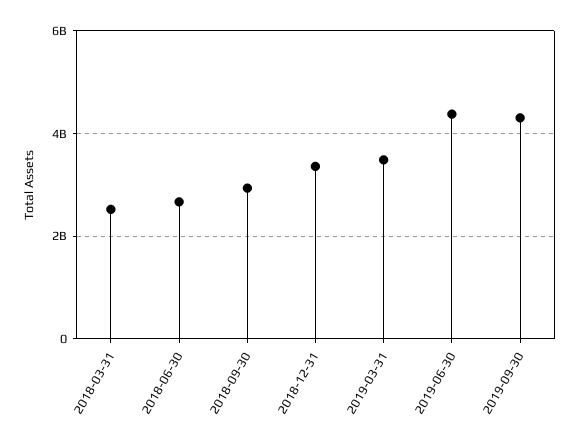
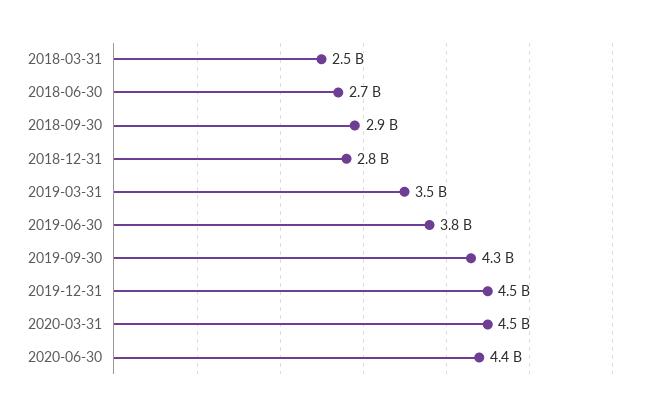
2018-12-31: 3400000000 -> 2800000000
2019-06-30: 4400000000 -> 3800000000
2019-12-31: none -> 4500000000
2020-03-31: none -> 4500000000
2020-06-30: none -> 4400000000

